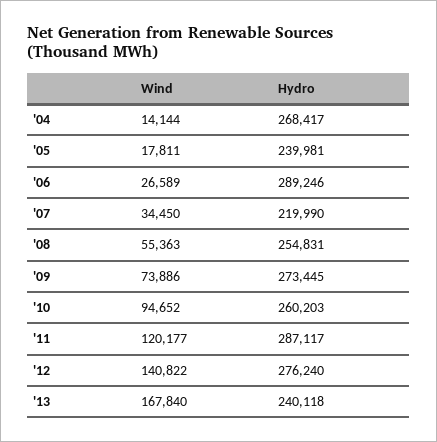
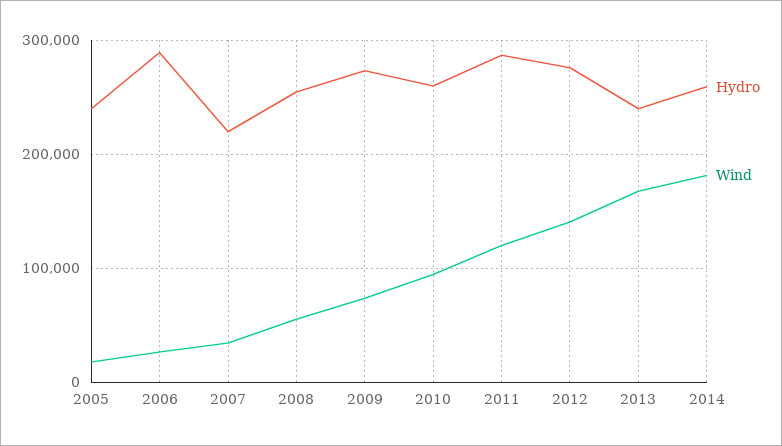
Wind, '04: 14144 -> none
Hydro, '04: 268417 -> none
Hydro, 2014: none -> 260000
Wind, 2014: none -> 180000

